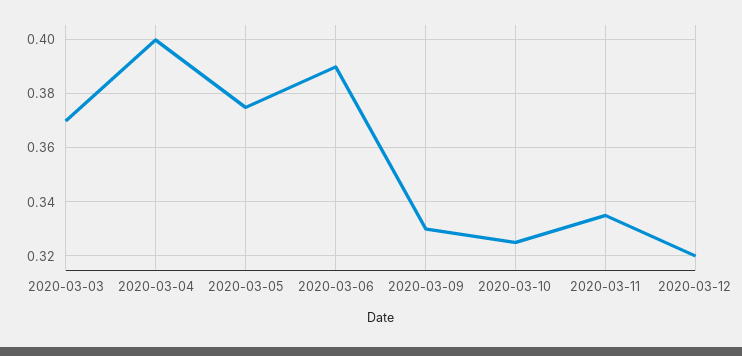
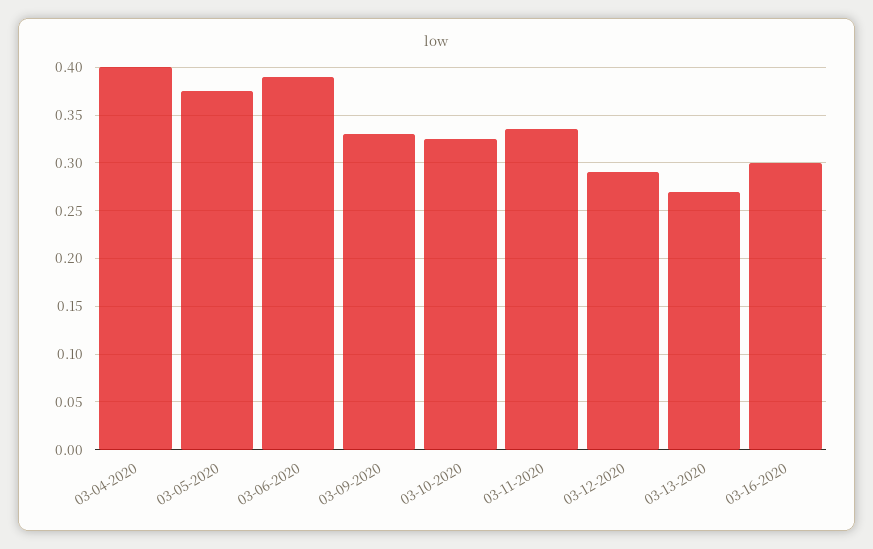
2020-03-03: 0.37 -> none
2020-03-12: 0.32 -> 0.29
03-13-2020: none -> 0.27
03-16-2020: none -> 0.3

